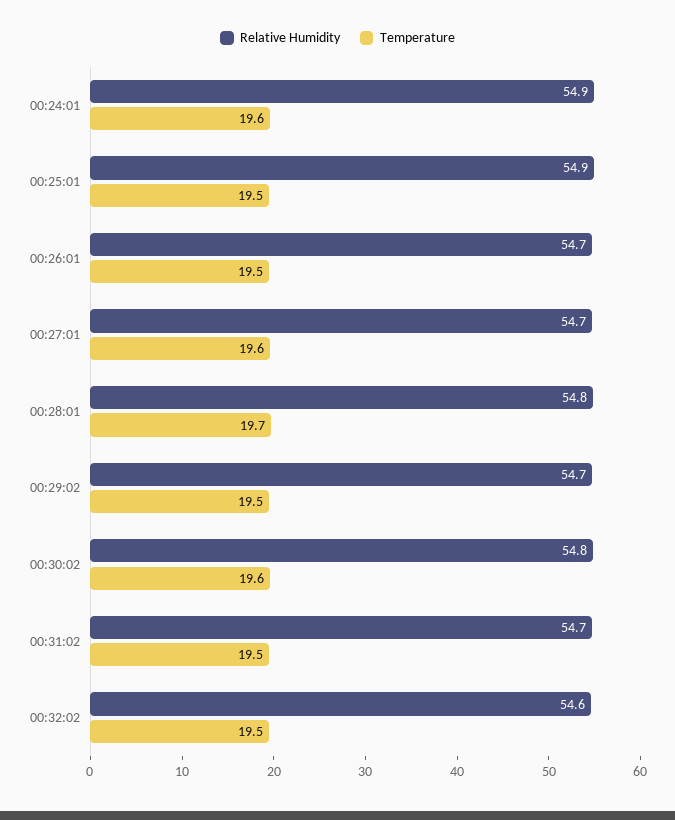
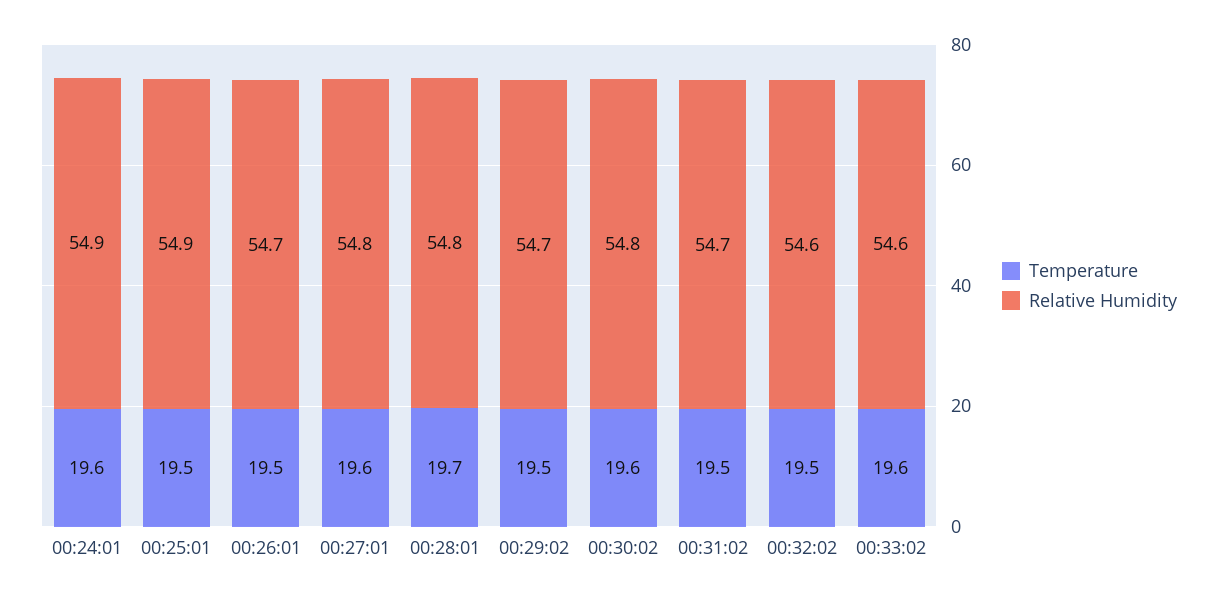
Relative Humidity, 00:27:01: 54.7 -> 54.8
Temperature, 00:33:02: none -> 19.6
Relative Humidity, 00:33:02: none -> 54.6

